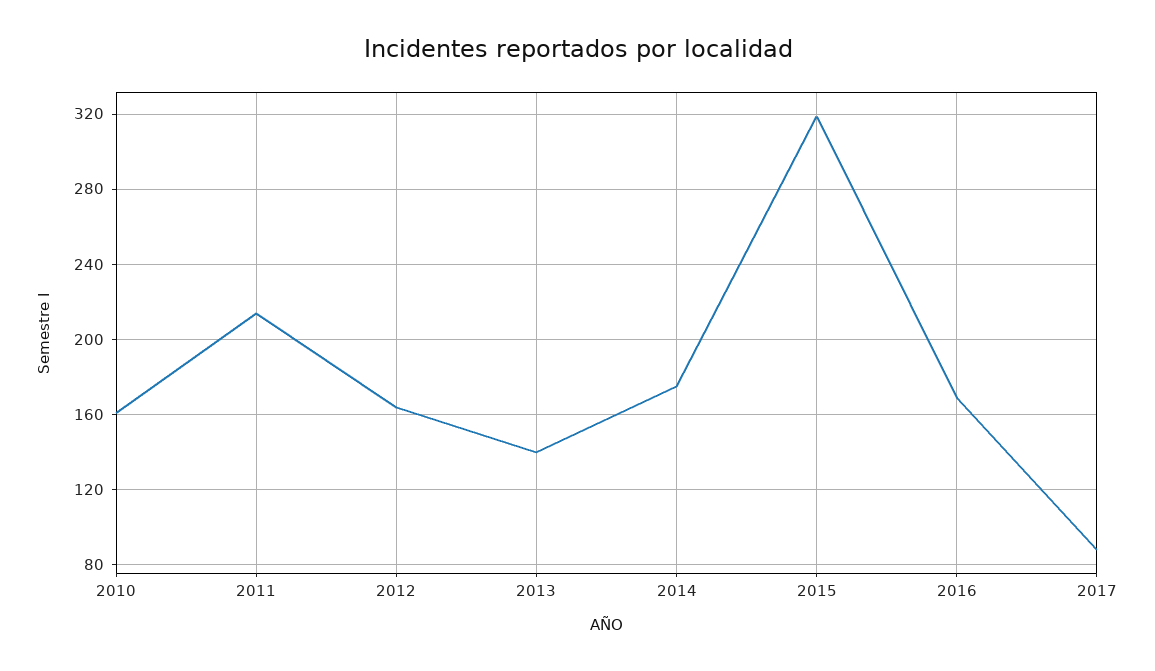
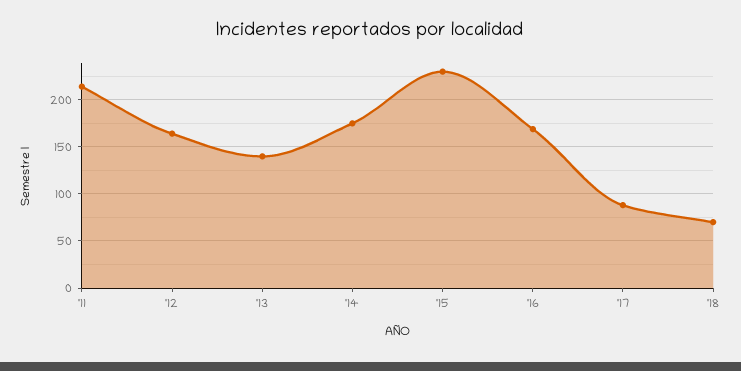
2010: 160 -> none
2015: 320 -> 230
'18: none -> 70

